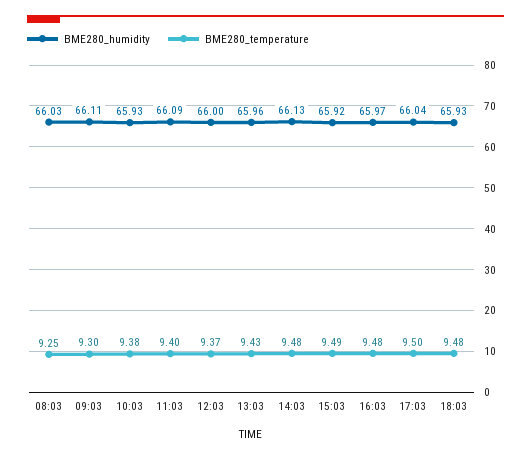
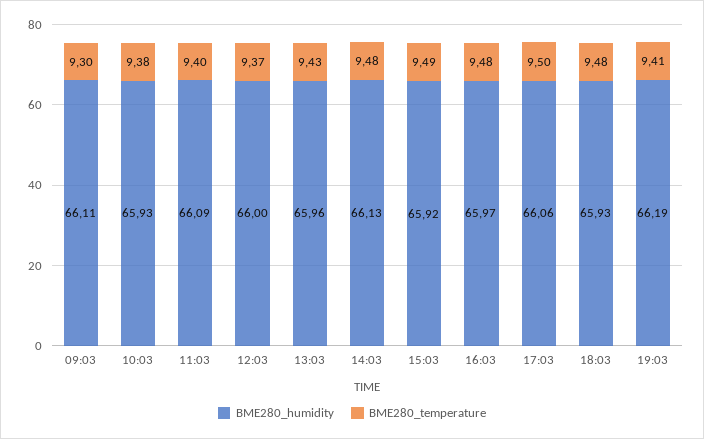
BME280_humidity, 08:03: 66.03 -> none
BME280_temperature, 08:03: 9.25 -> none
BME280_humidity, 17:03: 66.04 -> 66.06
BME280_humidity, 19:03: none -> 66.19
BME280_temperature, 19:03: none -> 9.41

